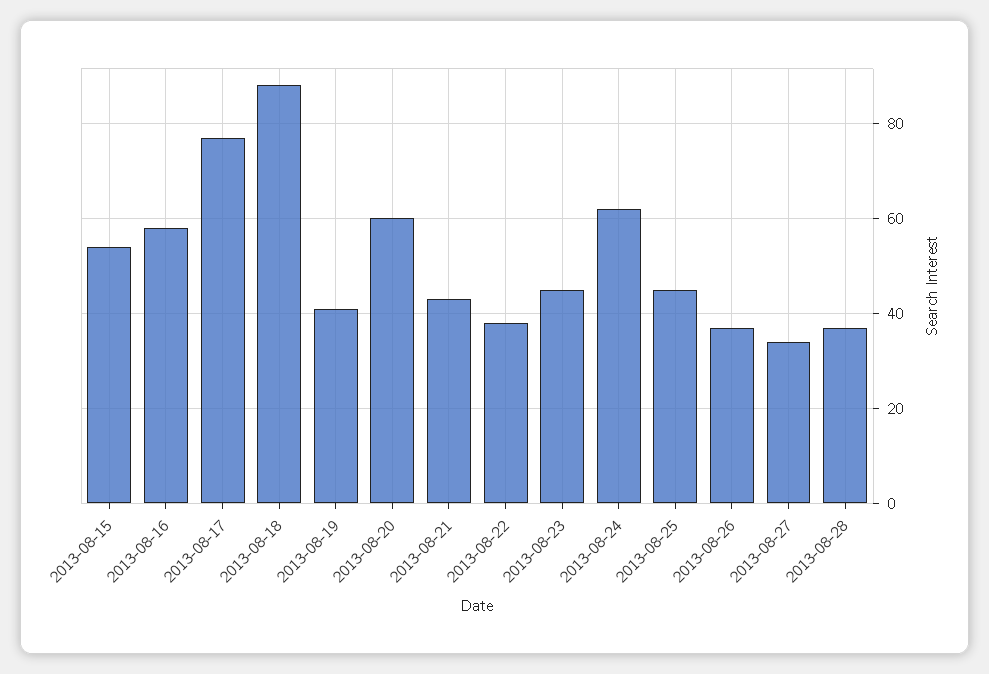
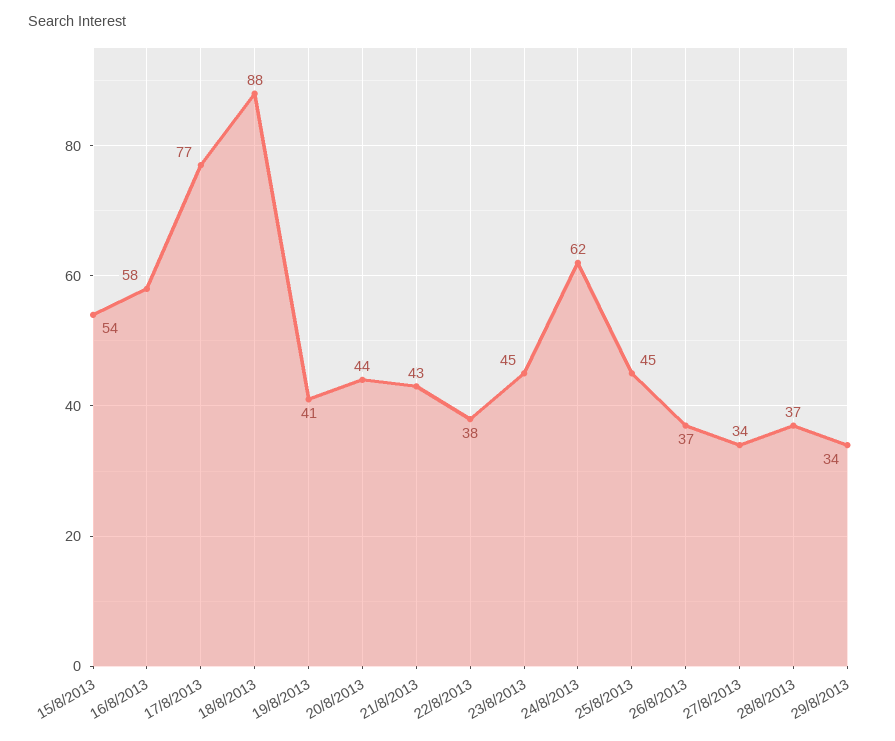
2013-08-20: 60 -> 44
29/8/2013: none -> 34

